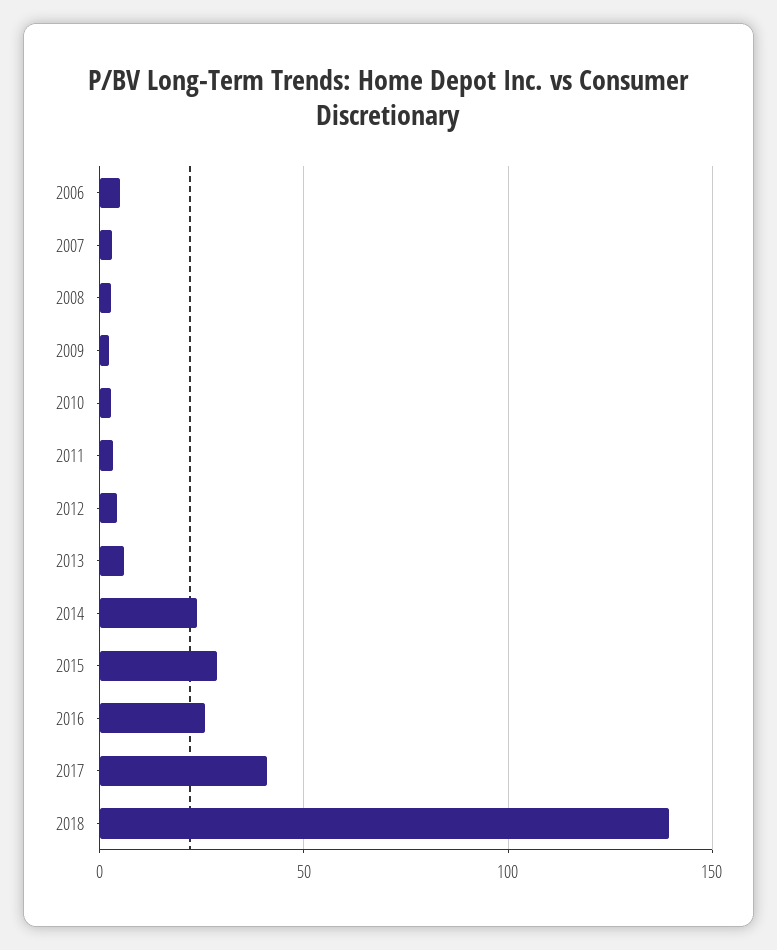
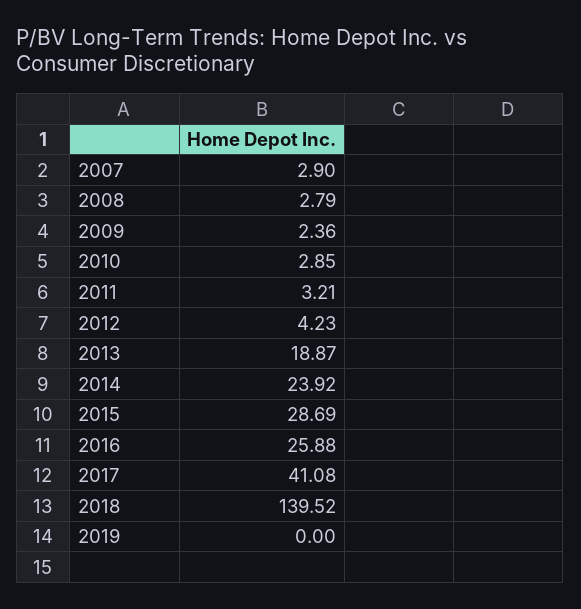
2006: 5 -> none
2013: 5 -> 18.87
2019: none -> 0

